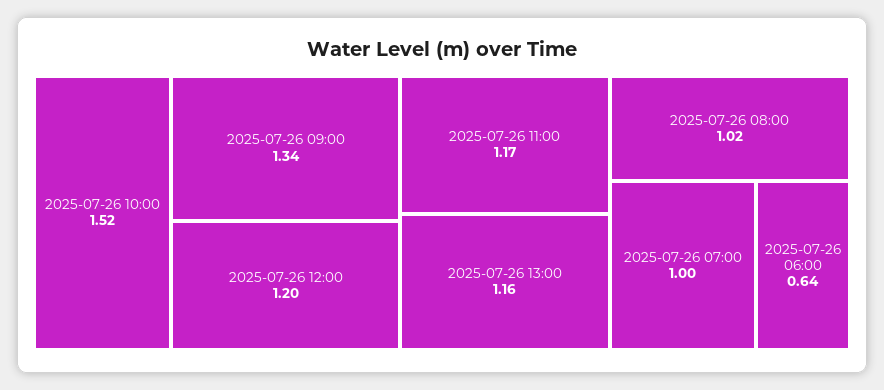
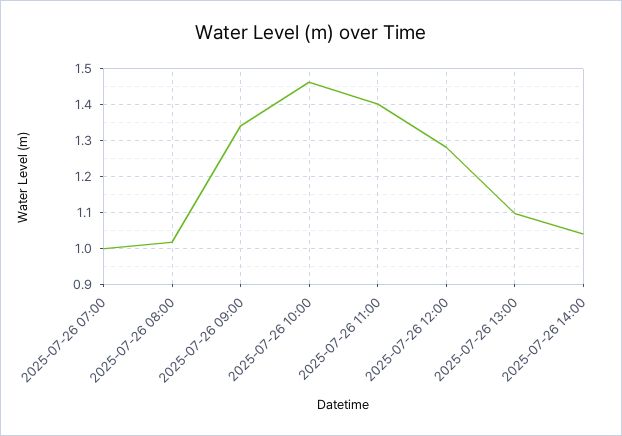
2025-07-26 10:00: 1.52 -> 1.46
2025-07-26 12:00: 1.2 -> 1.28
2025-07-26 11:00: 1.17 -> 1.4
2025-07-26 13:00: 1.16 -> 1.1
2025-07-26 06:00: 0.64 -> none
2025-07-26 14:00: none -> 1.04

